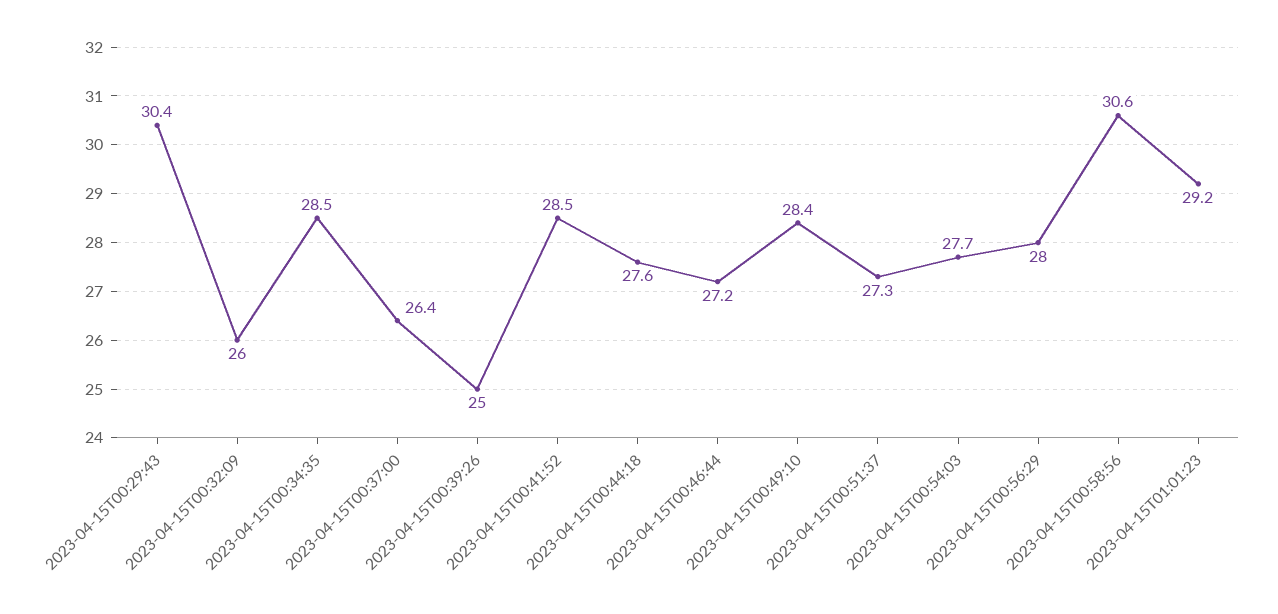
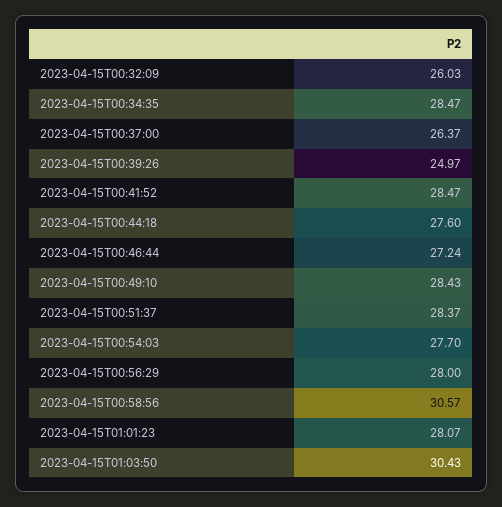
2023-04-15T00:29:43: 30.4 -> none
2023-04-15T00:51:37: 27.3 -> 28.37
2023-04-15T01:01:23: 29.2 -> 28.07
2023-04-15T01:03:50: none -> 30.43

